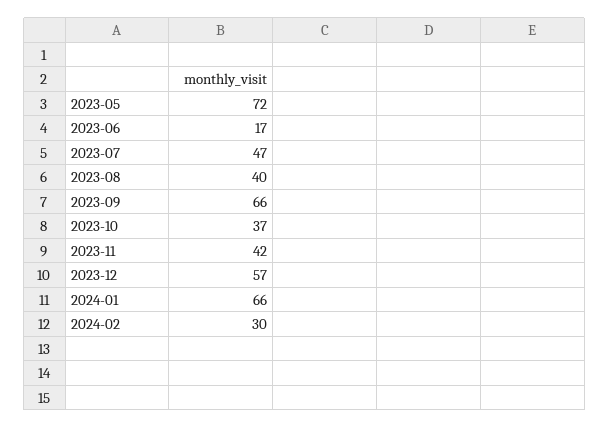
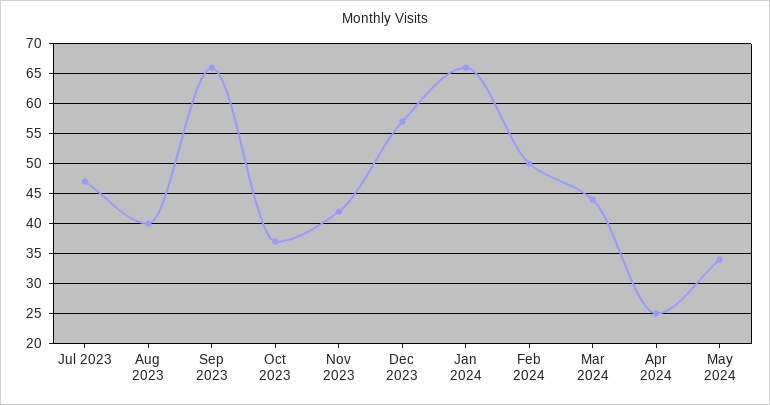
2023-05: 72 -> none
2023-06: 17 -> none
2024-02: 30 -> 50
Mar 2024: none -> 45
Apr 2024: none -> 25
May 2024: none -> 35

